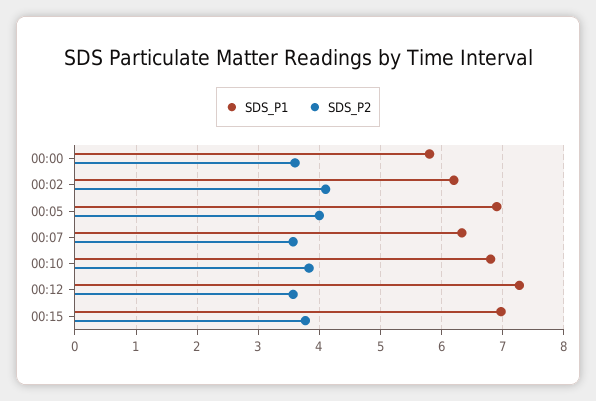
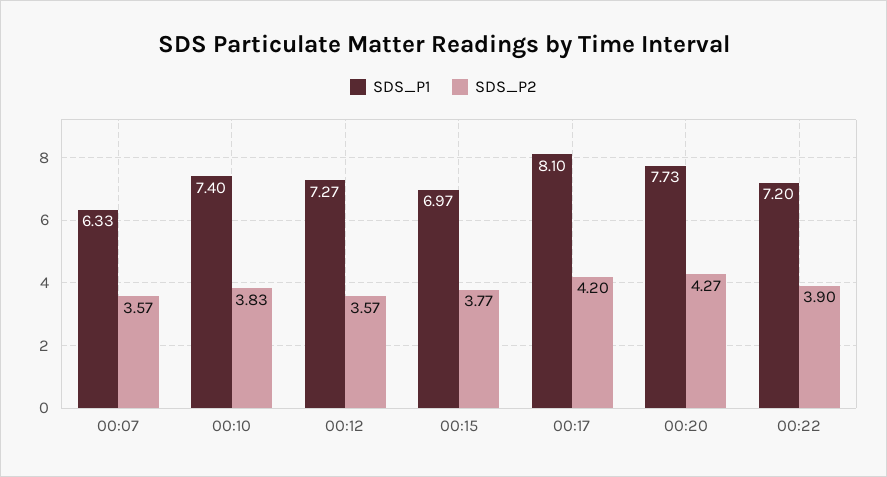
SDS_P1, 00:00: 5.8 -> none
SDS_P2, 00:00: 3.6 -> none
SDS_P1, 00:02: 6.2 -> none
SDS_P2, 00:02: 4.1 -> none
SDS_P1, 00:05: 6.9 -> none
SDS_P2, 00:05: 4 -> none
SDS_P1, 00:10: 6.8 -> 7.4
SDS_P1, 00:17: none -> 8.1
SDS_P2, 00:17: none -> 4.2
SDS_P1, 00:20: none -> 7.73
SDS_P2, 00:20: none -> 4.27
SDS_P1, 00:22: none -> 7.2
SDS_P2, 00:22: none -> 3.9

